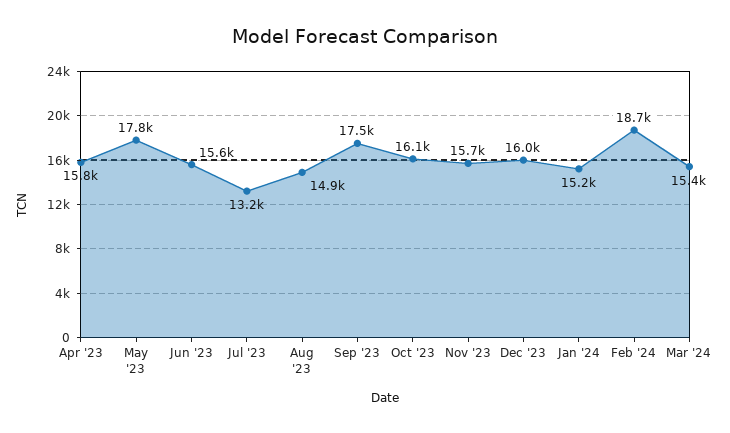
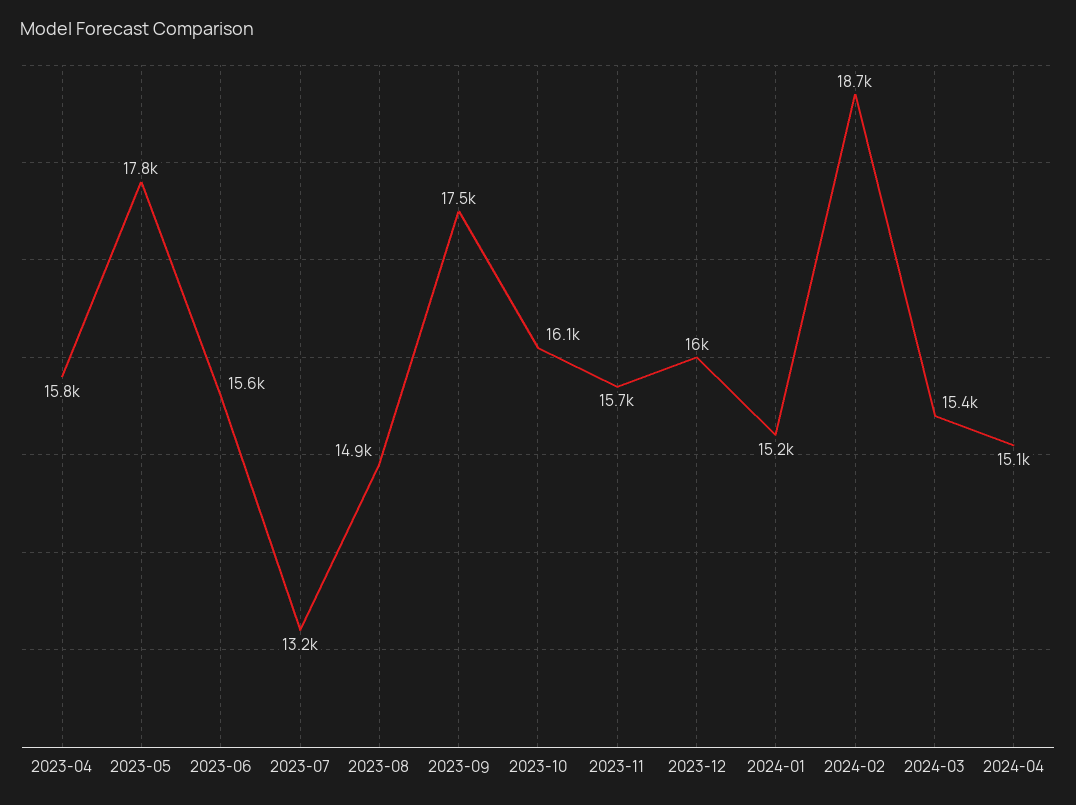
2024-04: none -> 15100

